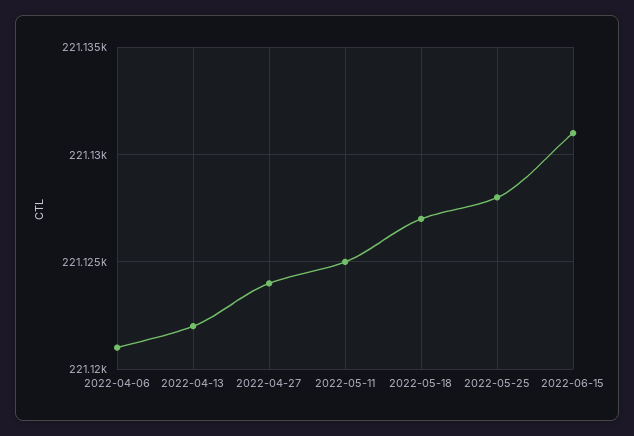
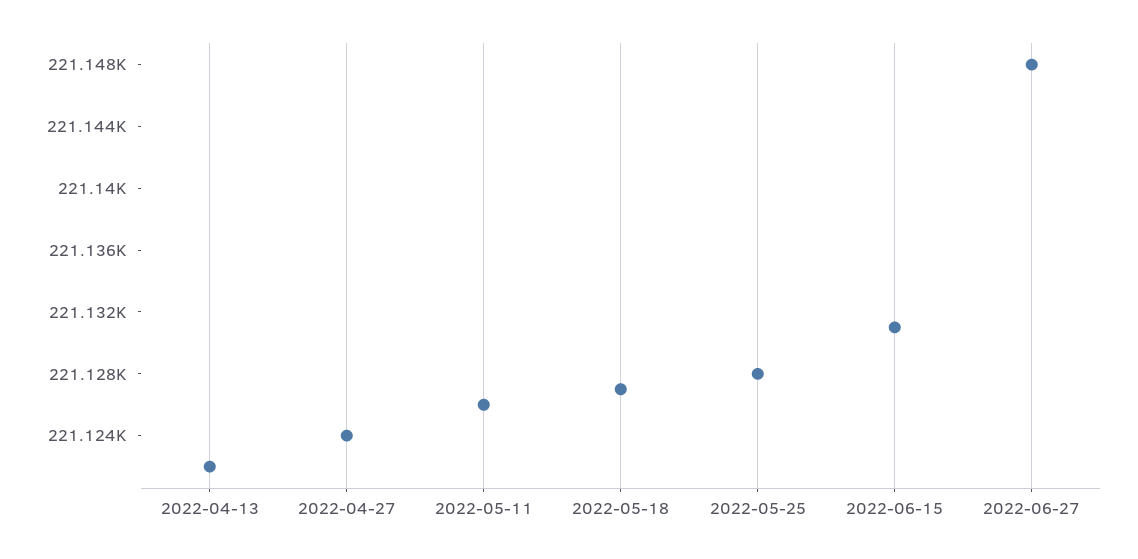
2022-04-06: 221121 -> none
2022-05-11: 221125 -> 221126
2022-06-27: none -> 221148

